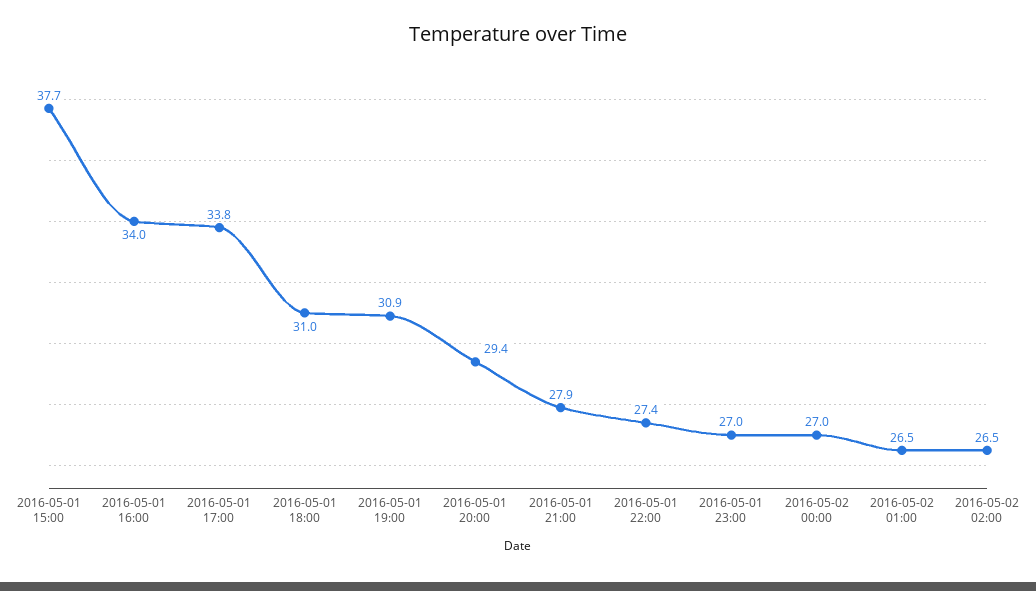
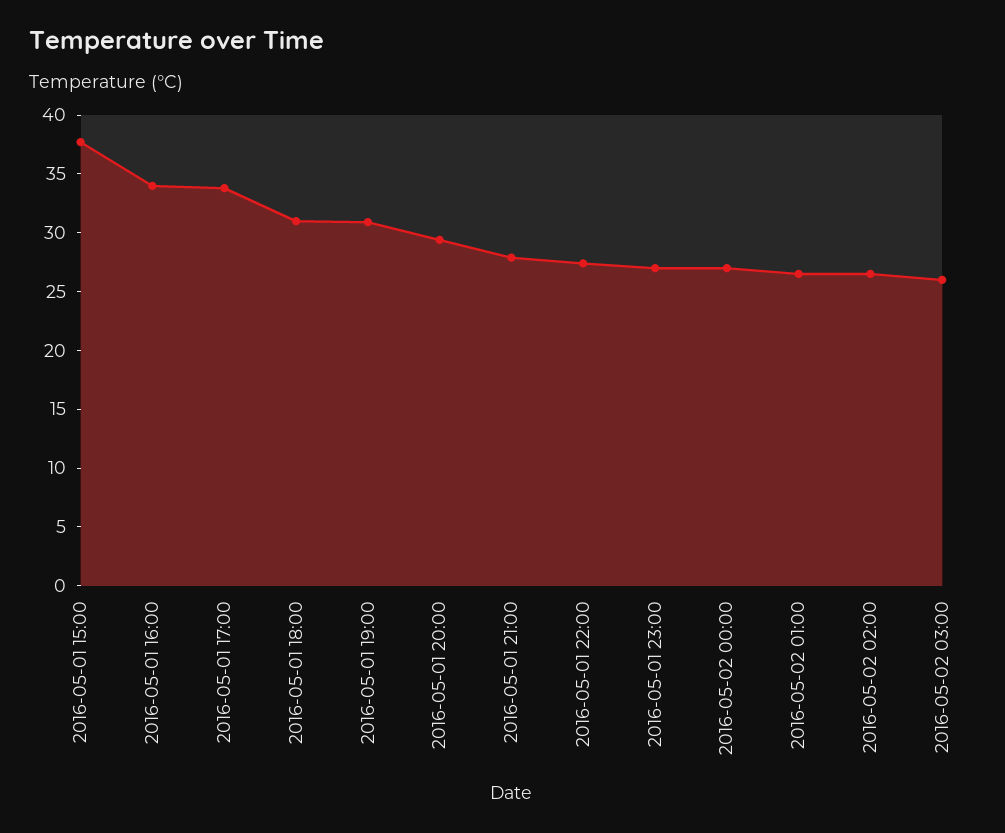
2016-05-02 03:00: none -> 26

